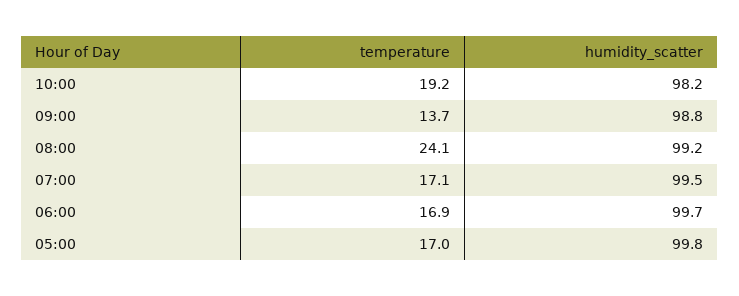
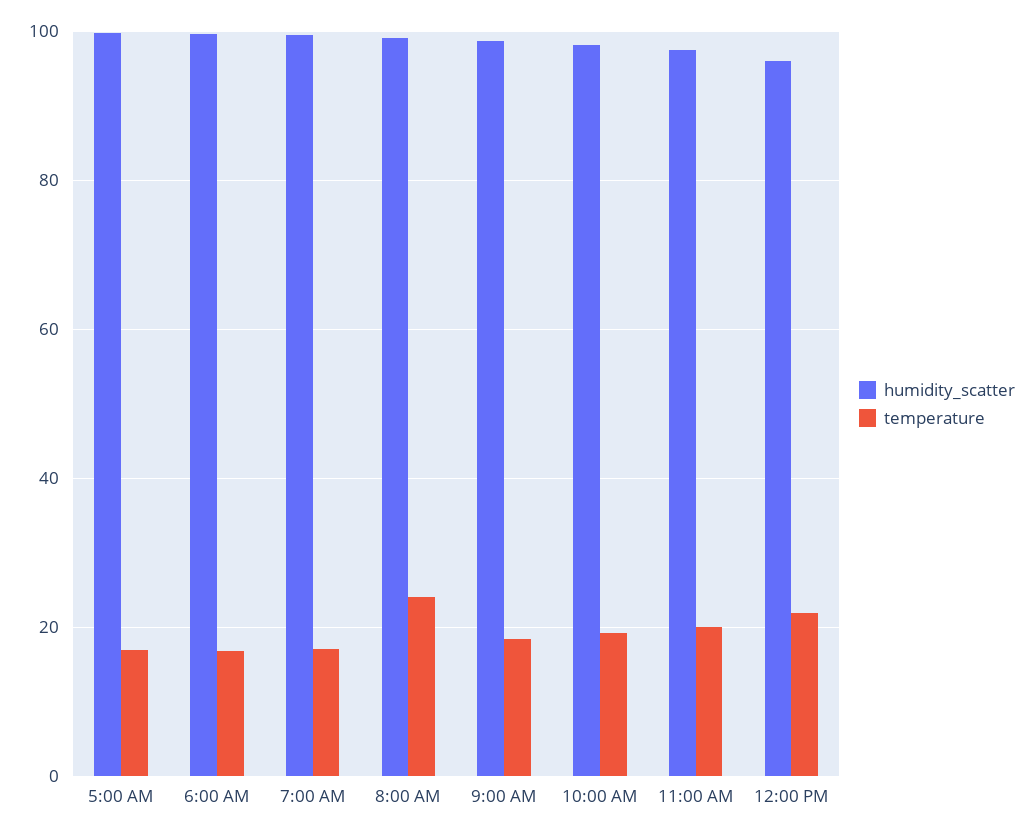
temperature, 09:00: 13.7 -> 18
humidity_scatter, 11:00 AM: none -> 98
temperature, 11:00 AM: none -> 20
humidity_scatter, 12:00 PM: none -> 96
temperature, 12:00 PM: none -> 22

